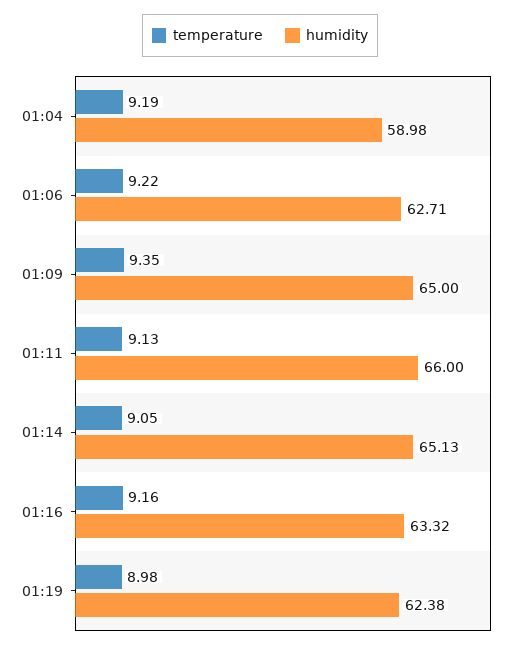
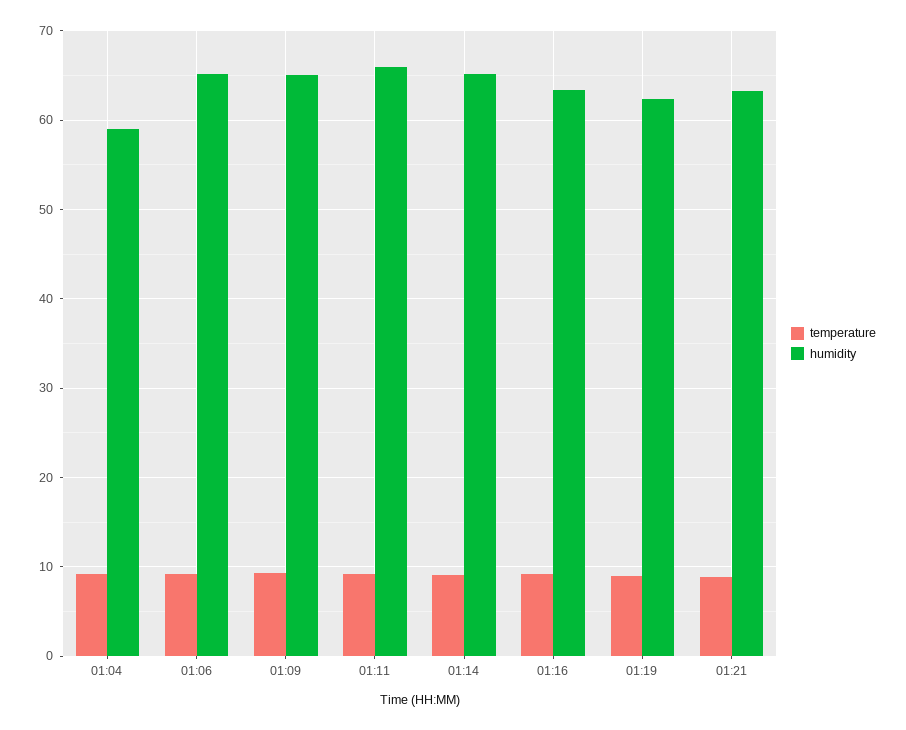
humidity, 01:06: 62.71 -> 65
temperature, 01:21: none -> 9
humidity, 01:21: none -> 63

